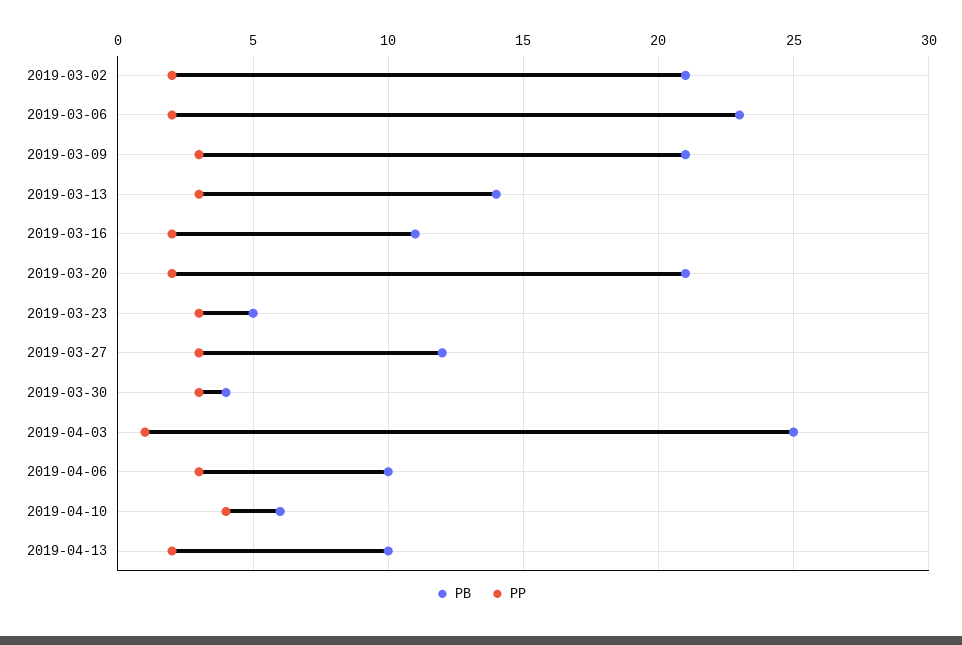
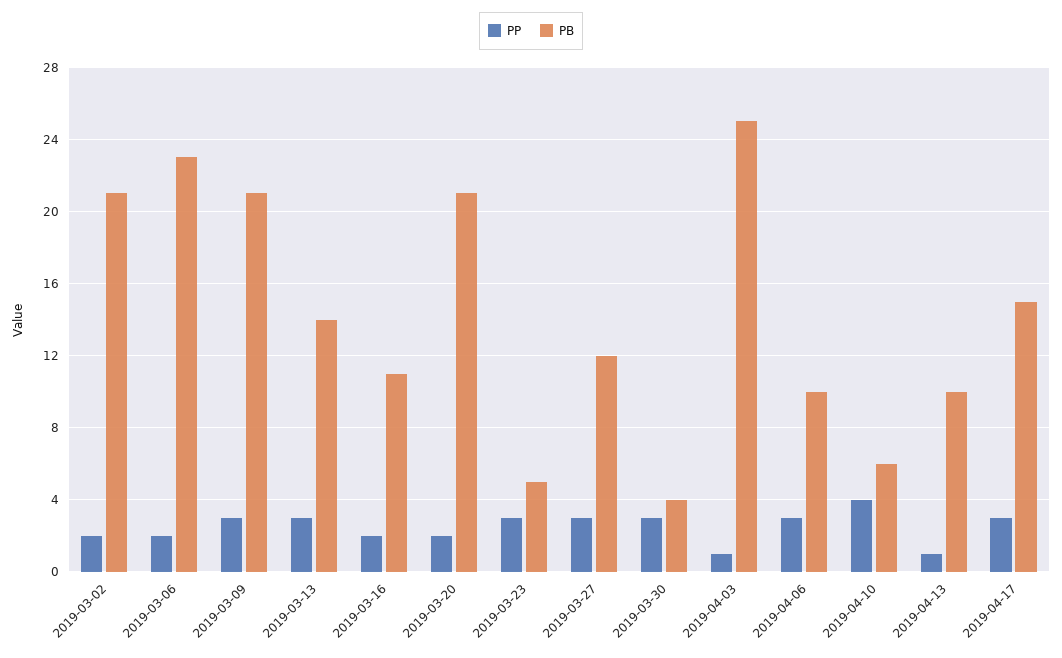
PP, 2019-04-13: 2 -> 1
PP, 2019-04-17: none -> 3
PB, 2019-04-17: none -> 15

